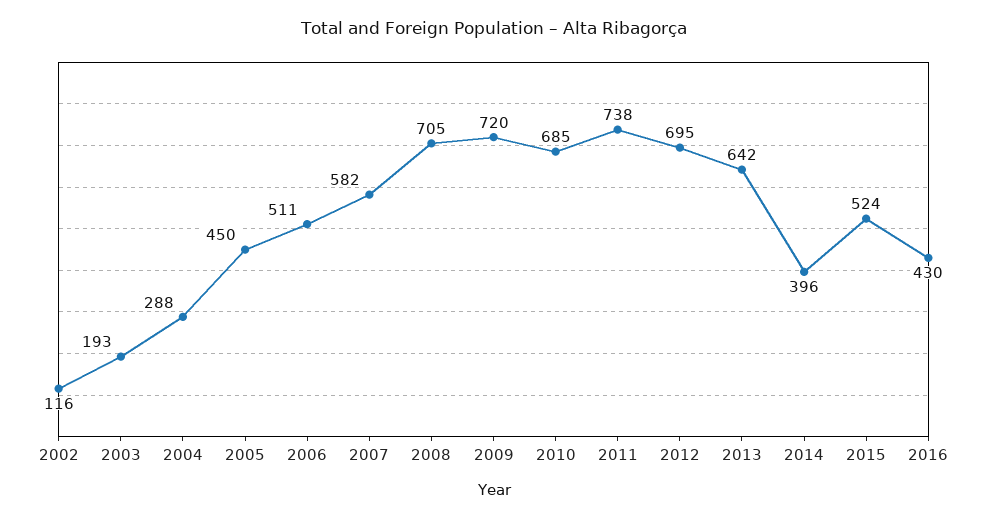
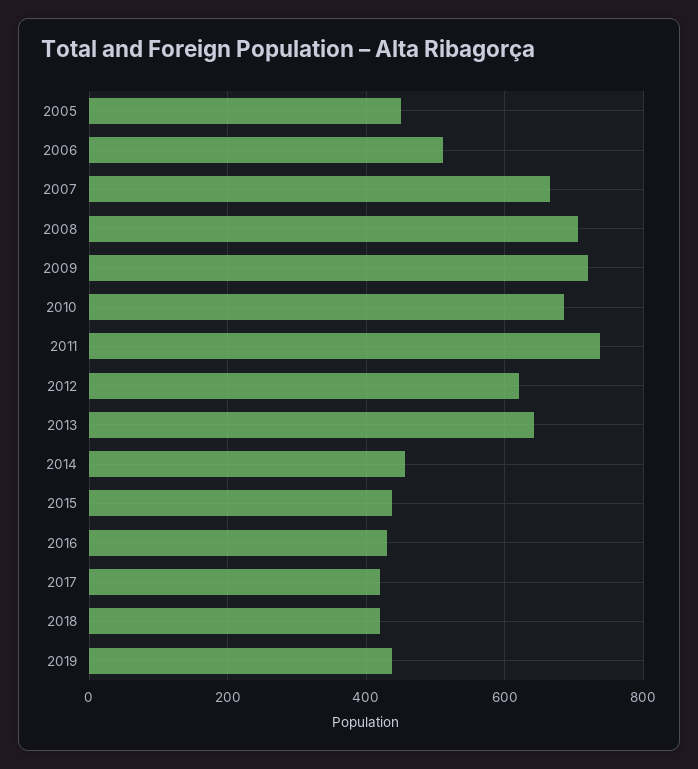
2002: 116 -> none
2003: 193 -> none
2004: 288 -> none
2007: 582 -> 660
2012: 695 -> 620
2014: 396 -> 460
2015: 524 -> 440
2017: none -> 420
2018: none -> 420
2019: none -> 440

